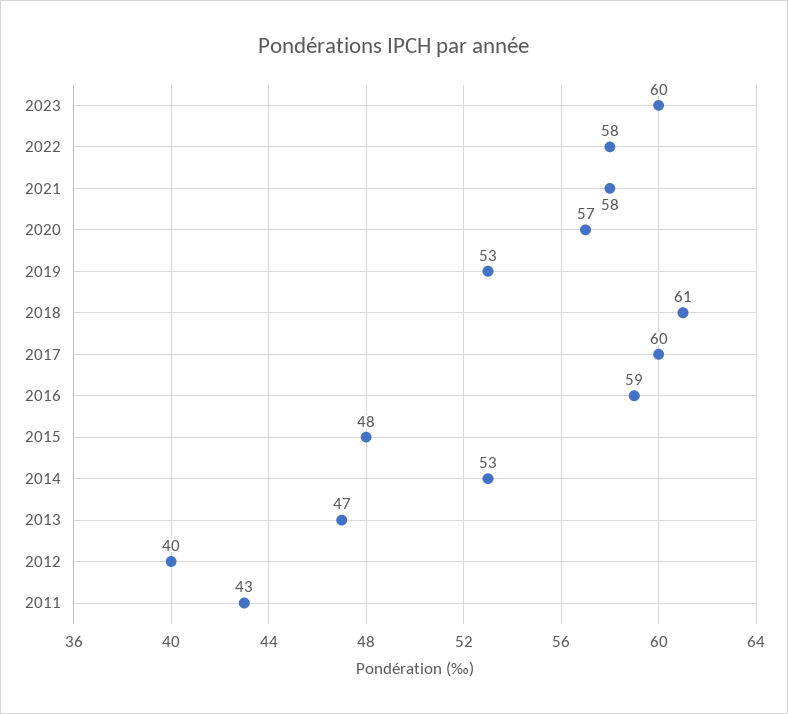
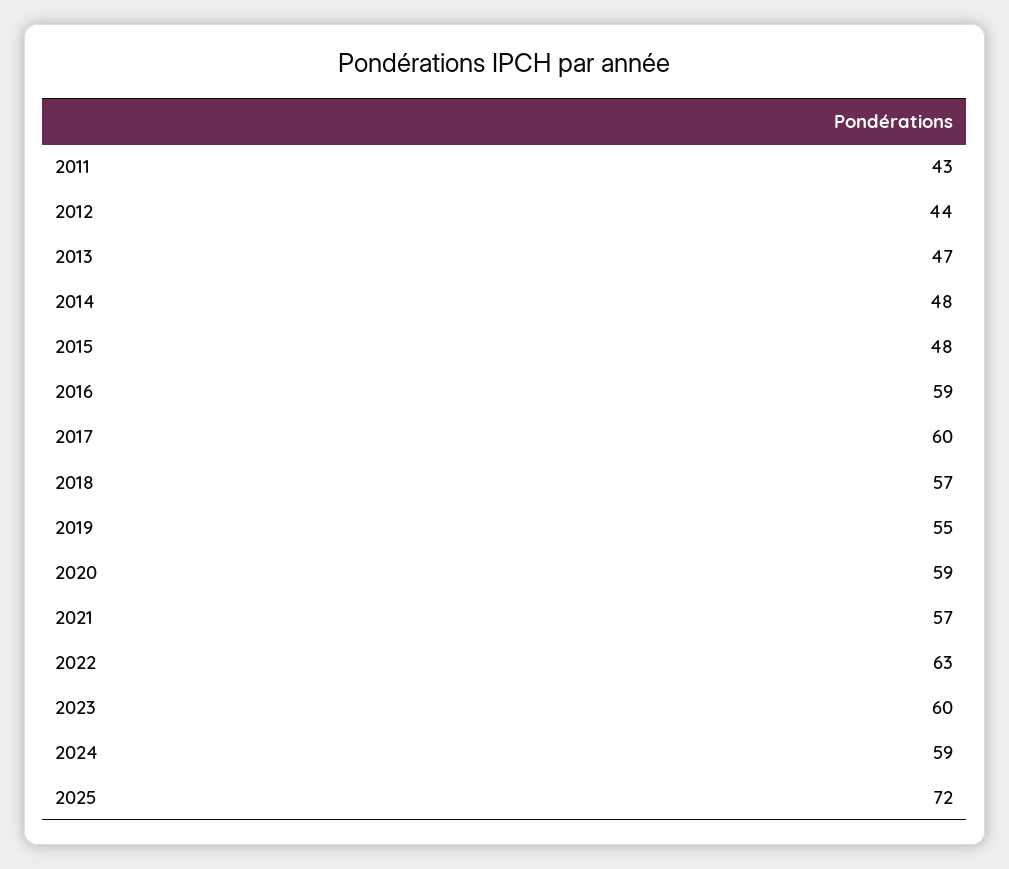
2022: 58 -> 63
2021: 58 -> 57
2020: 57 -> 59
2019: 53 -> 55
2018: 61 -> 57
2014: 53 -> 48
2012: 40 -> 44
2024: none -> 59
2025: none -> 72

